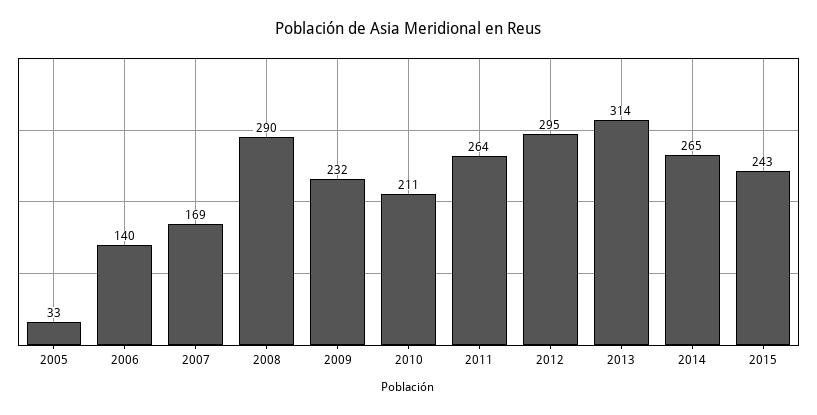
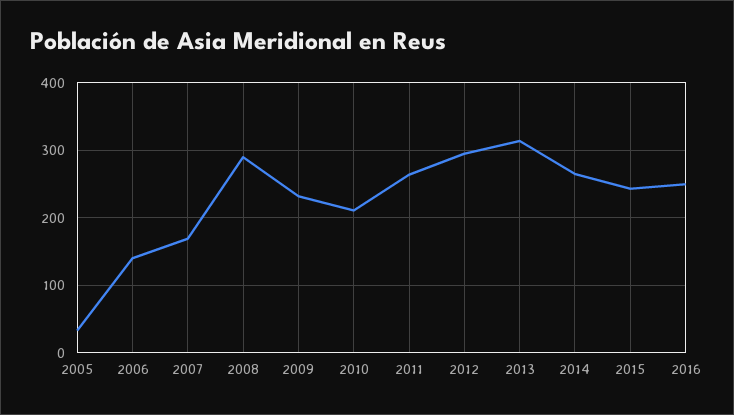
2016: none -> 250

